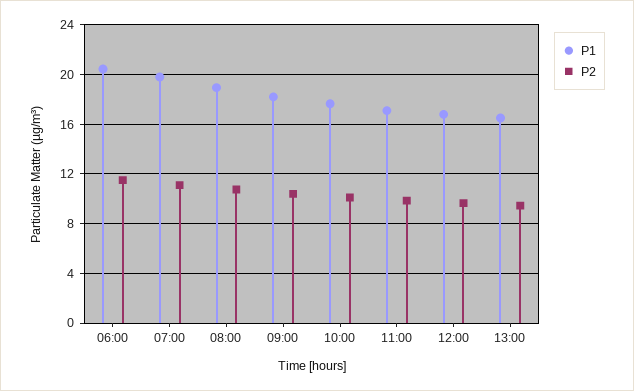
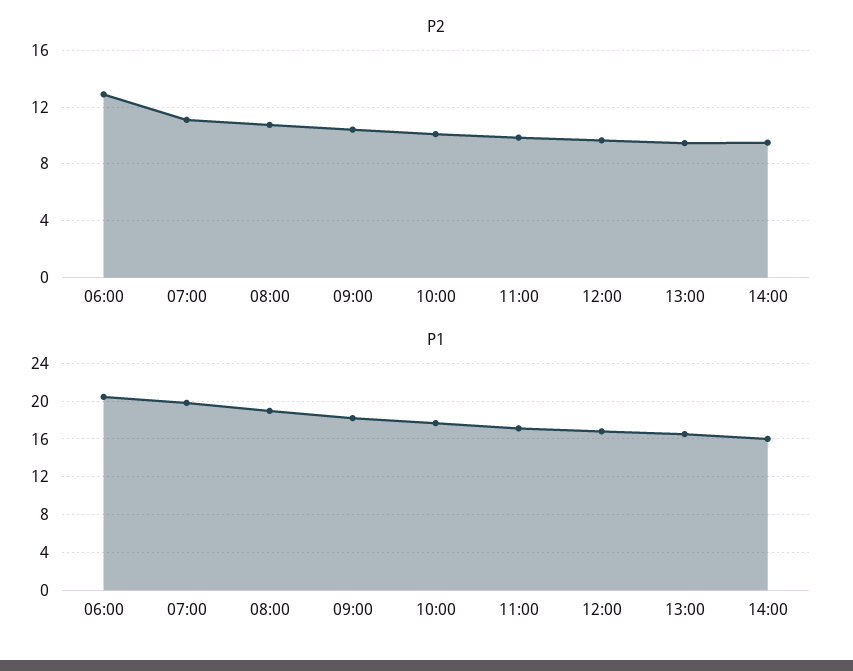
P2, 06:00: 11.5 -> 13
P2, 14:00: none -> 9.5
P1, 14:00: none -> 16

